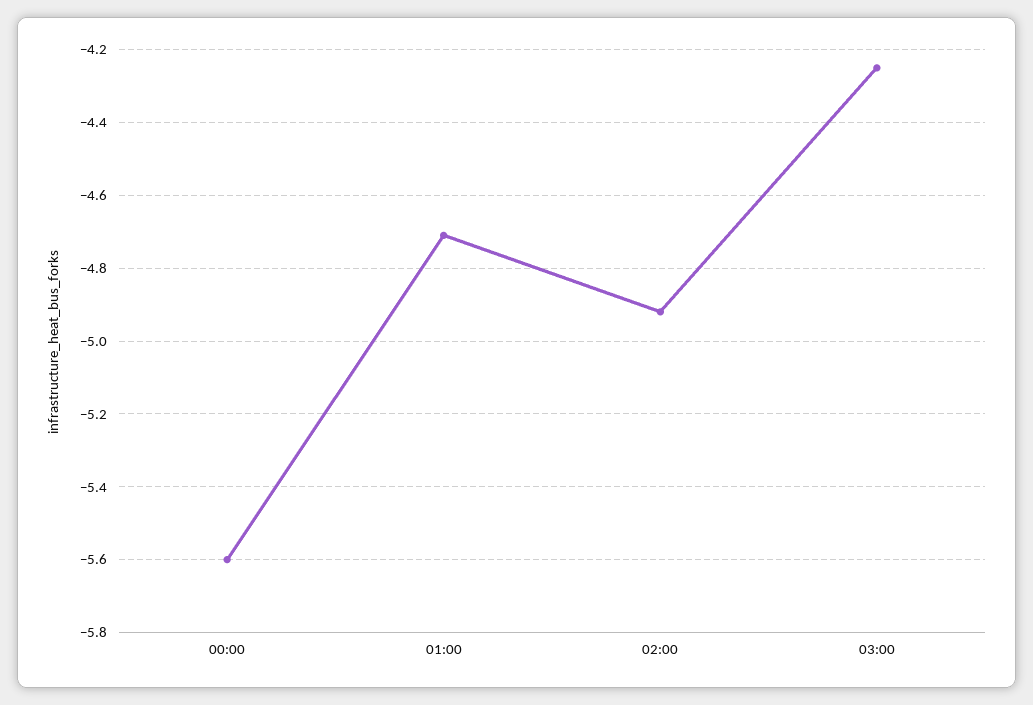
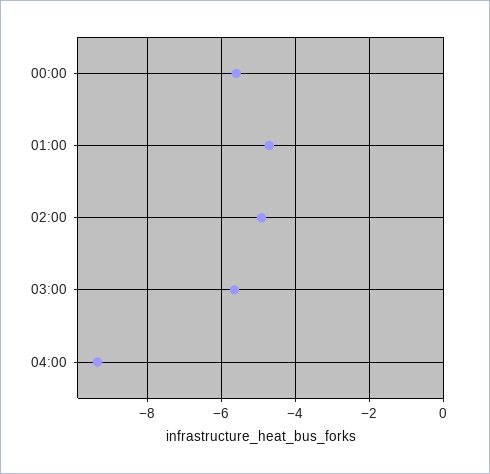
03:00: -4.25 -> -5.6
04:00: none -> -9.4

